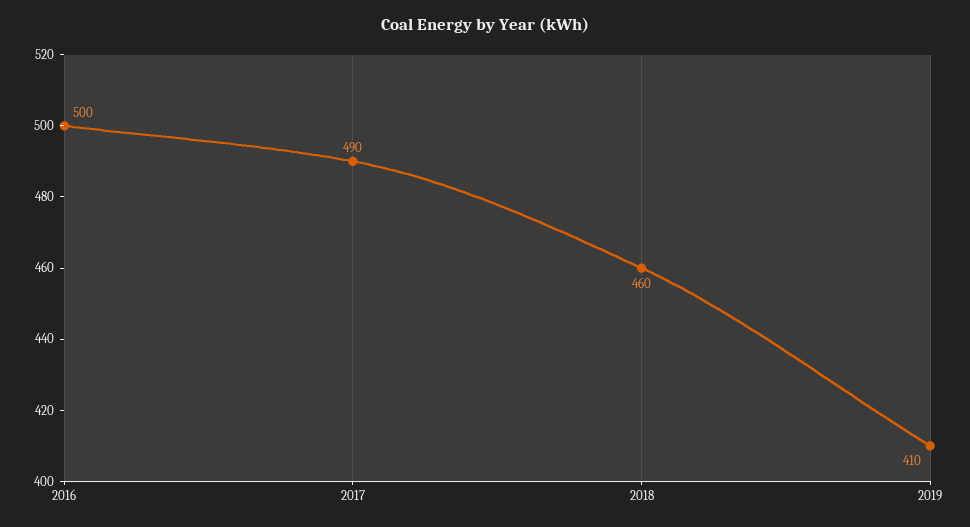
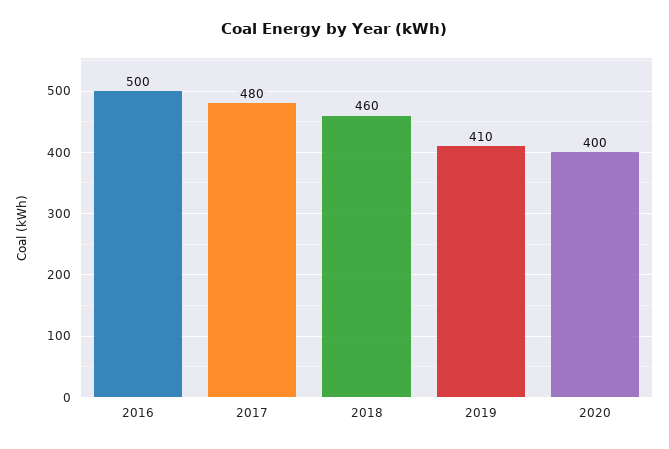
2017: 490 -> 480
2020: none -> 400

